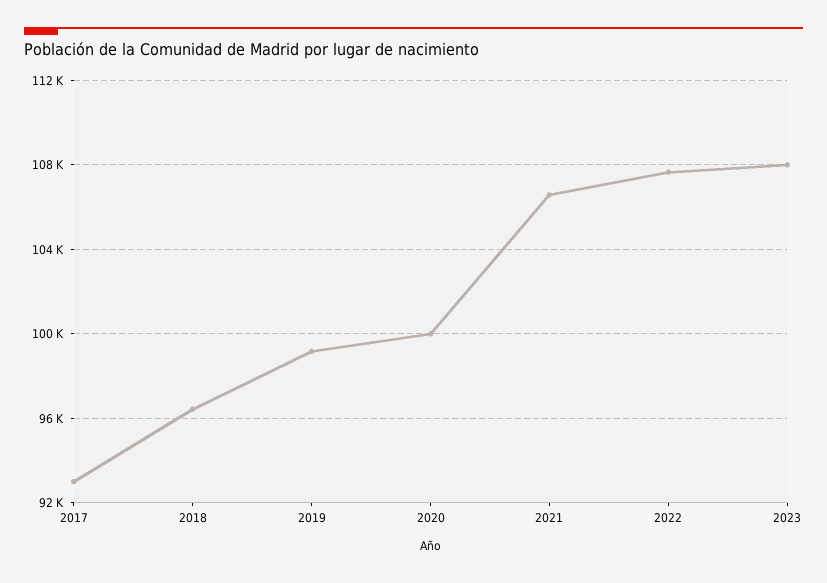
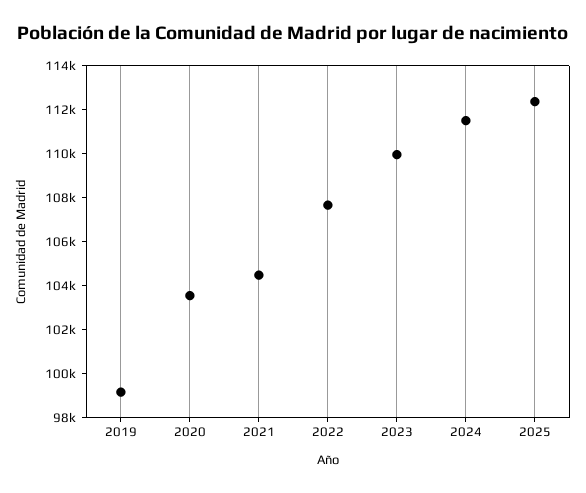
2017: 93000 -> none
2018: 96500 -> none
2020: 100000 -> 103500
2021: 106500 -> 104500
2023: 108000 -> 110000
2024: none -> 111500
2025: none -> 112500

